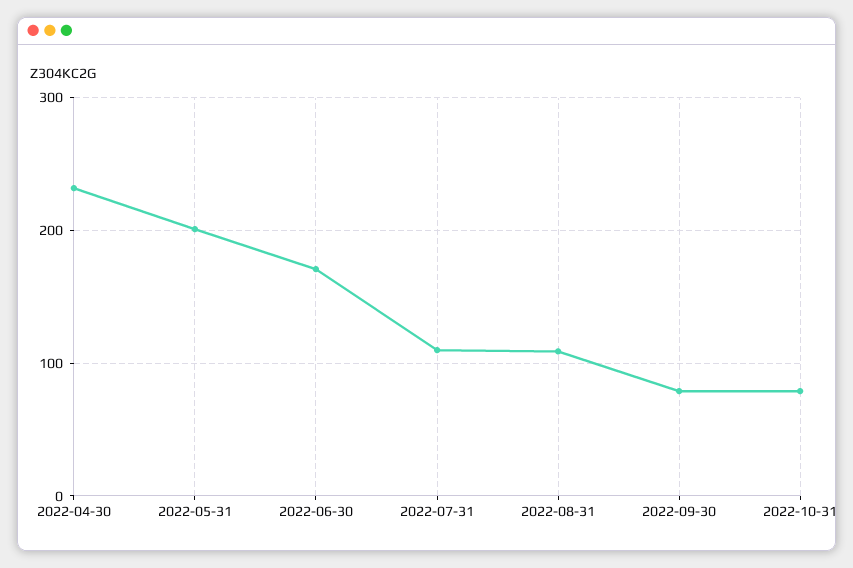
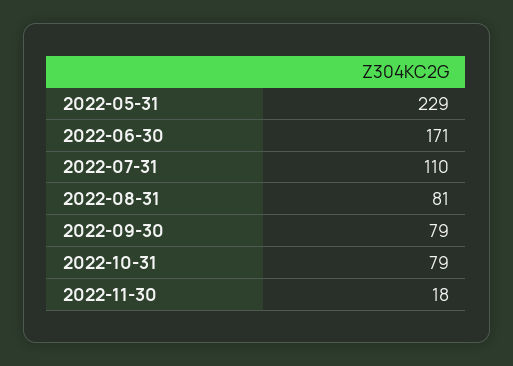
2022-04-30: 230 -> none
2022-05-31: 200 -> 229
2022-08-31: 110 -> 81
2022-11-30: none -> 18

